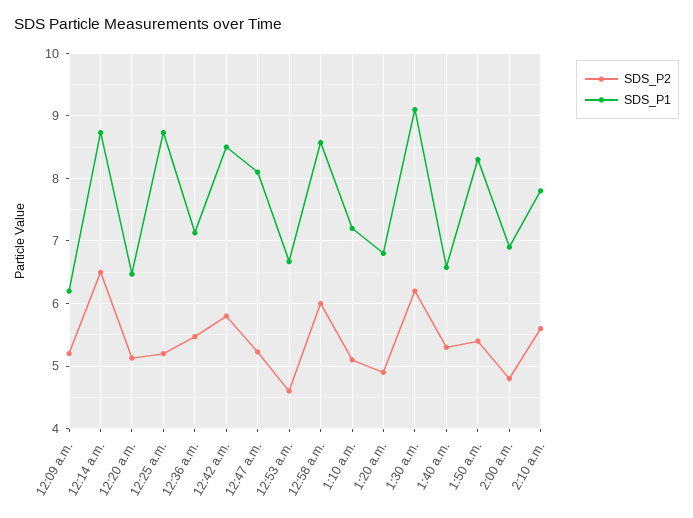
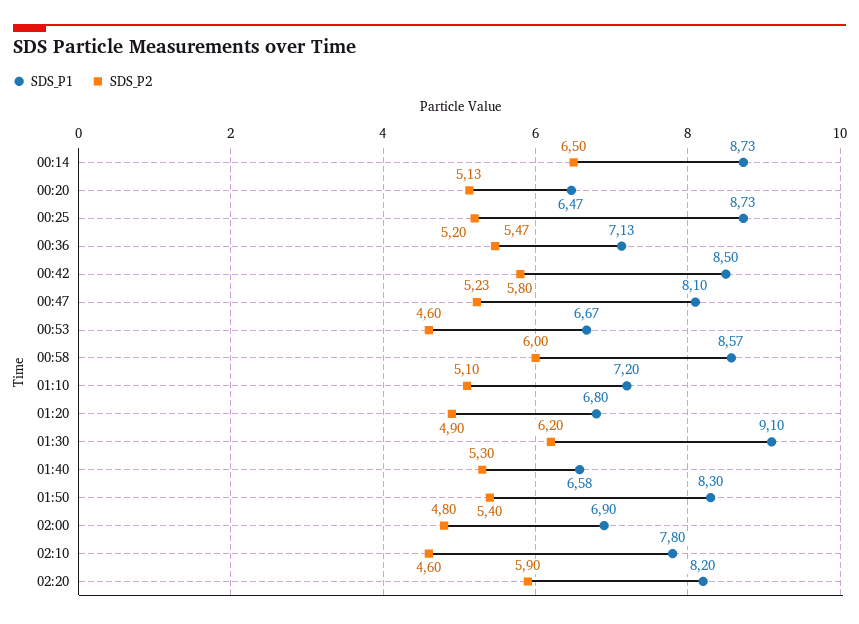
SDS_P2, 12:09 a.m.: 5.2 -> none
SDS_P1, 12:09 a.m.: 6.2 -> none
SDS_P2, 2:10 a.m.: 5.6 -> 4.6
SDS_P1, 02:20: none -> 8.2
SDS_P2, 02:20: none -> 5.9

